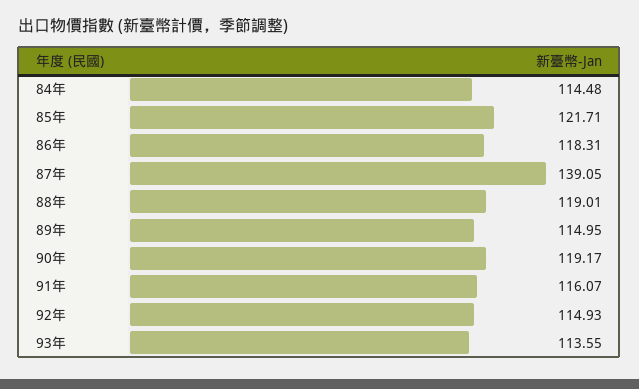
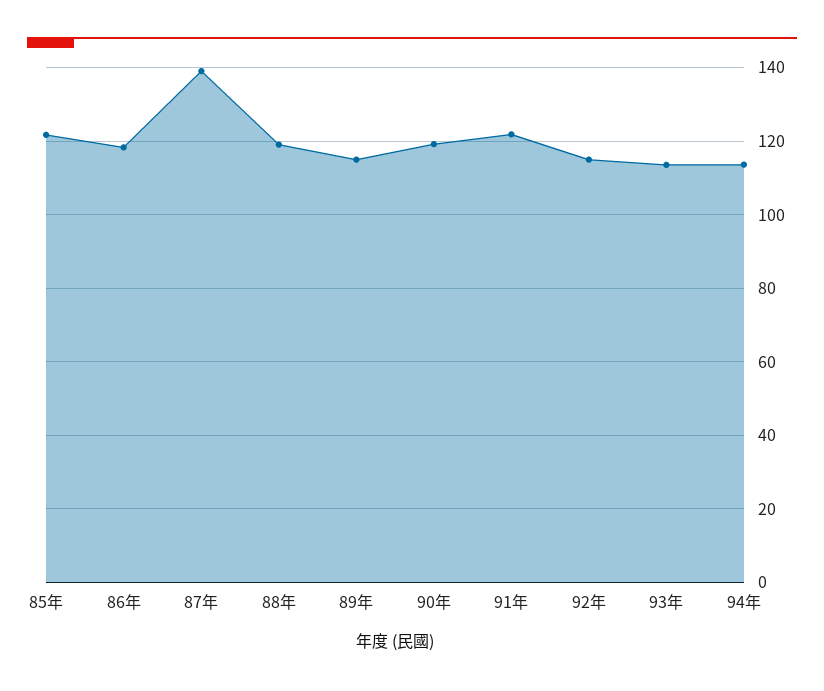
84年: 114.48 -> none
91年: 116.07 -> 122
94年: none -> 114

